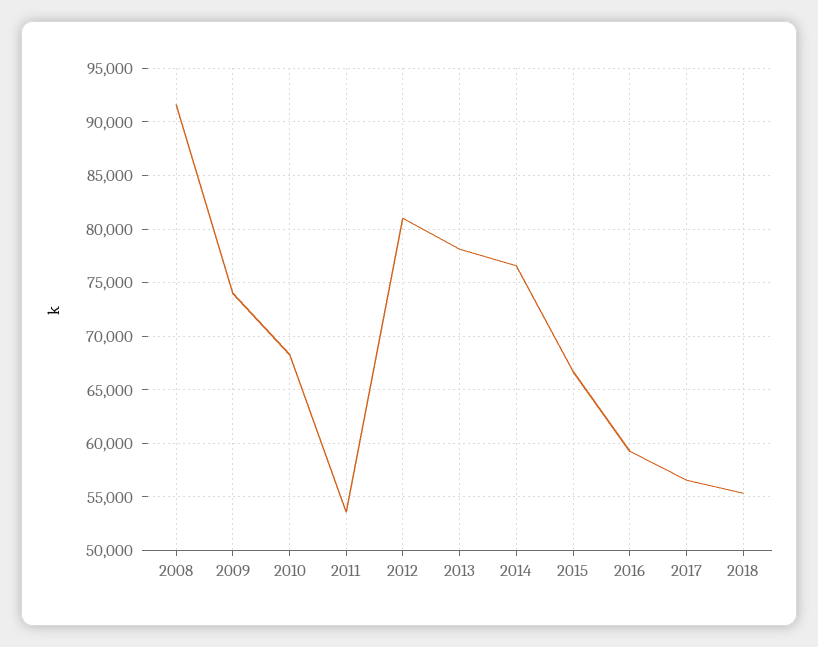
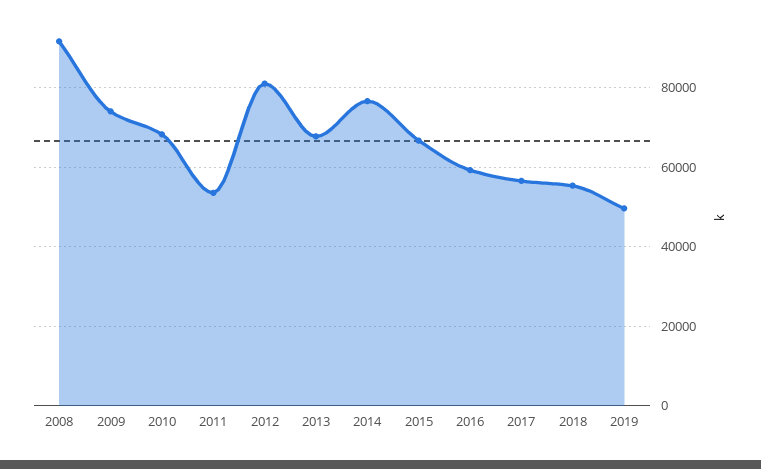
2013: 78000 -> 68000
2019: none -> 50000

